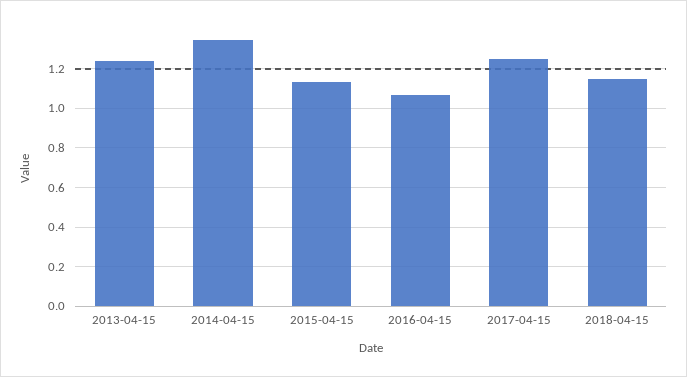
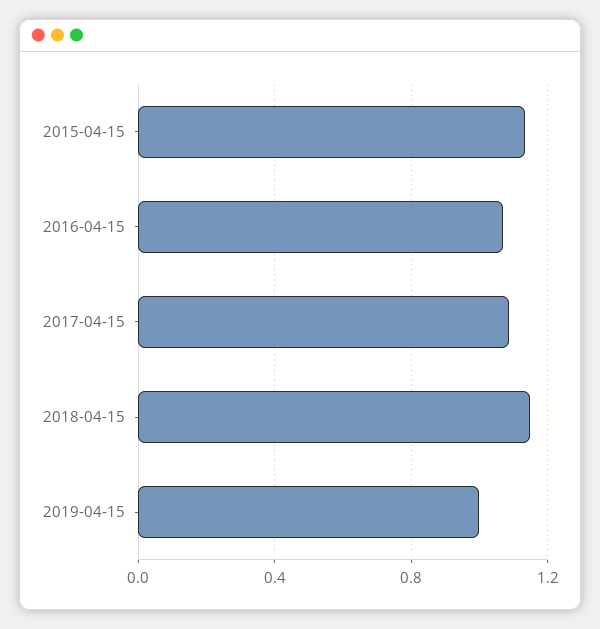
2013-04-15: 1.25 -> none
2014-04-15: 1.35 -> none
2017-04-15: 1.25 -> 1.1
2019-04-15: none -> 1

